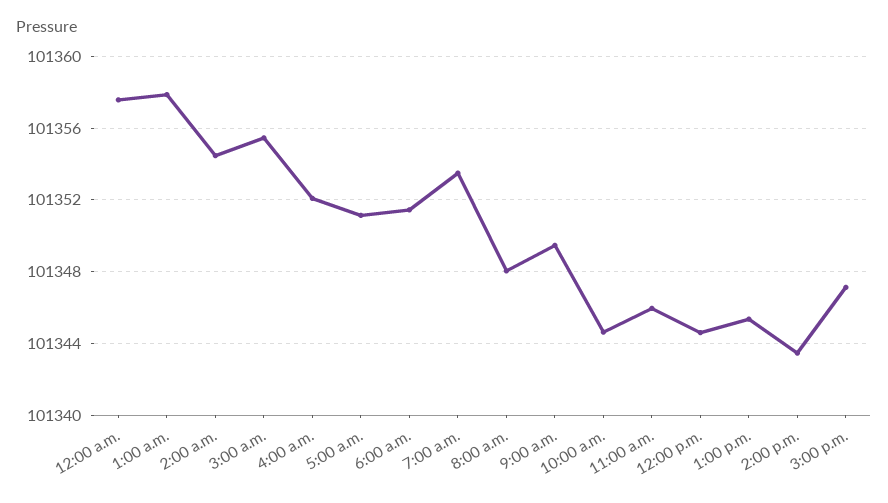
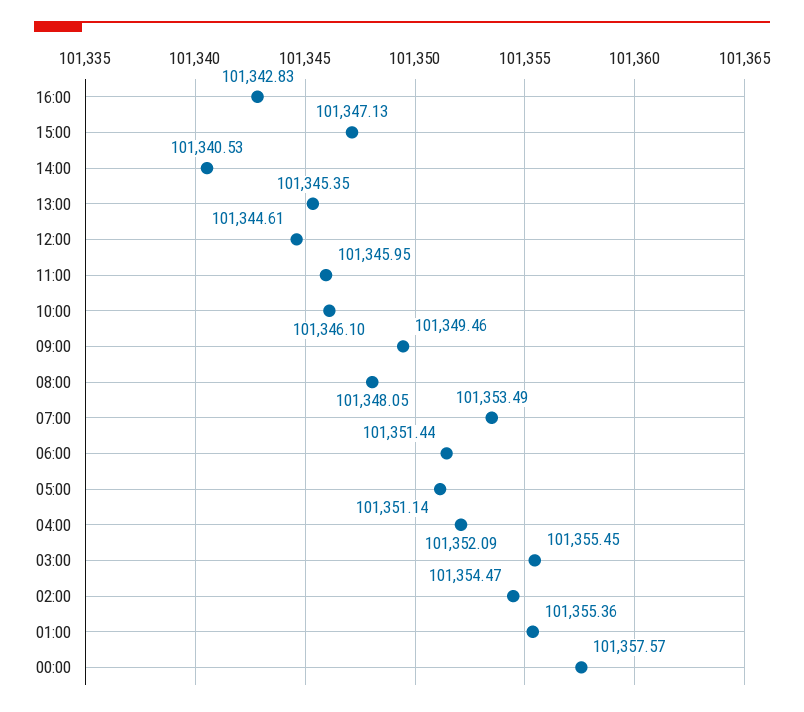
1:00 a.m.: 101358 -> 101355.36
10:00 a.m.: 101344.5 -> 101346.1
2:00 p.m.: 101343.5 -> 101340.53
16:00: none -> 101342.83

